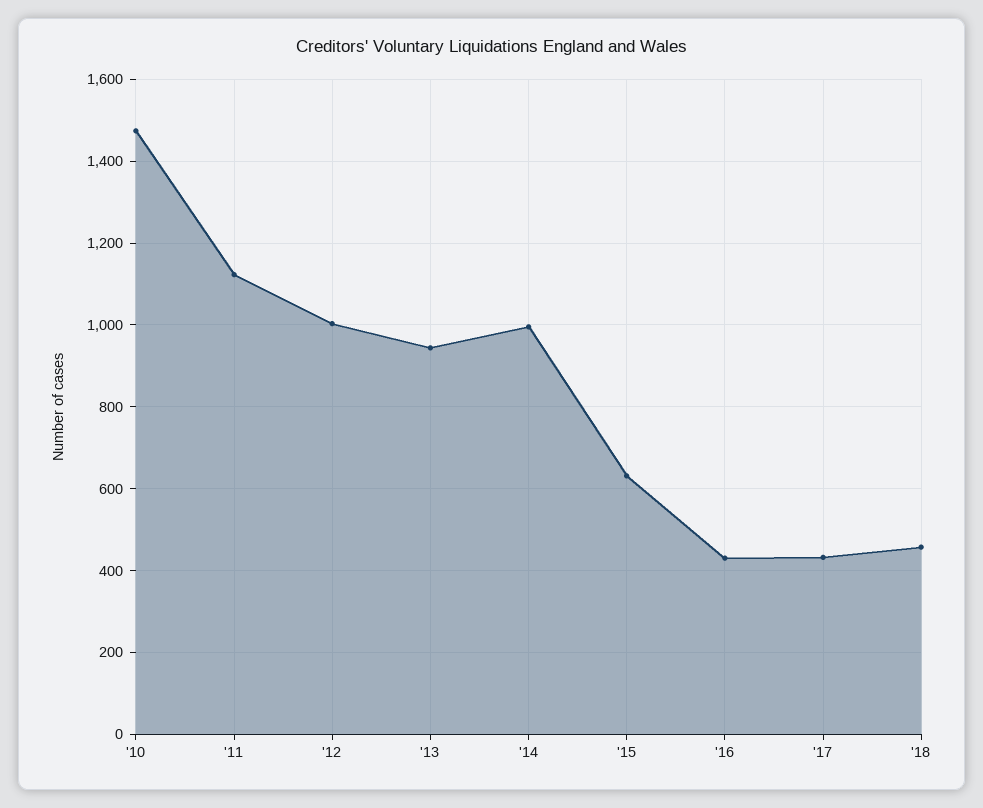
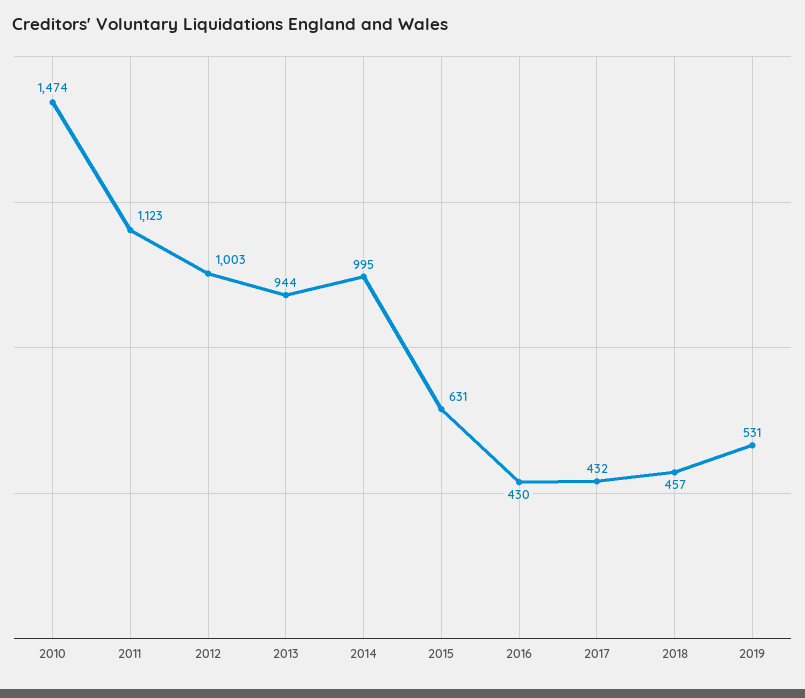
2019: none -> 531

